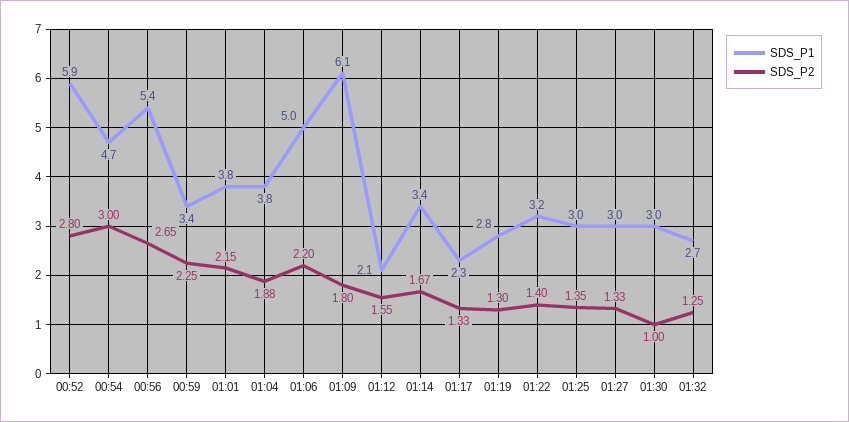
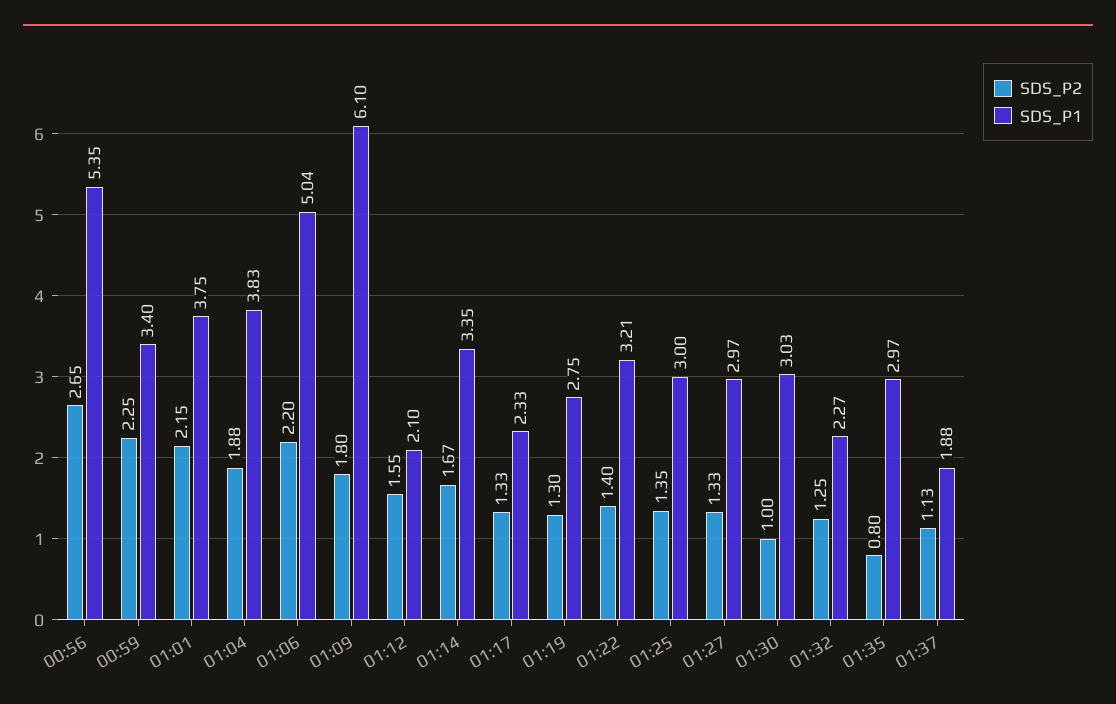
SDS_P1, 00:52: 5.9 -> none
SDS_P2, 00:52: 2.8 -> none
SDS_P1, 00:54: 4.7 -> none
SDS_P2, 00:54: 3 -> none
SDS_P1, 01:32: 2.7 -> 2.27
SDS_P2, 01:35: none -> 0.8
SDS_P1, 01:35: none -> 2.97
SDS_P2, 01:37: none -> 1.13
SDS_P1, 01:37: none -> 1.88

